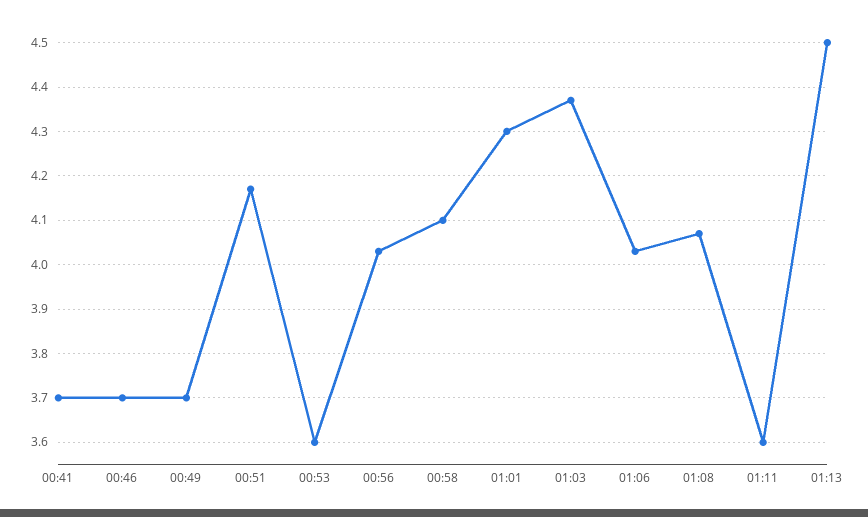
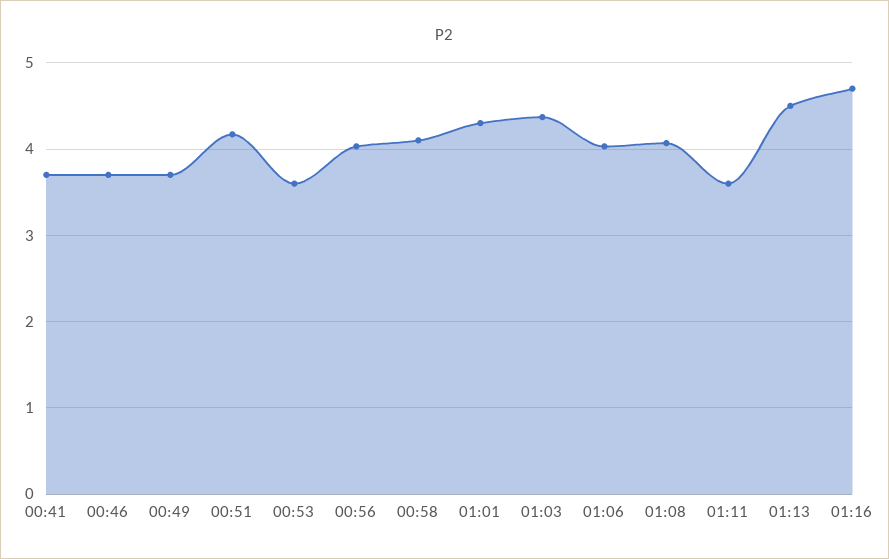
01:16: none -> 4.7

